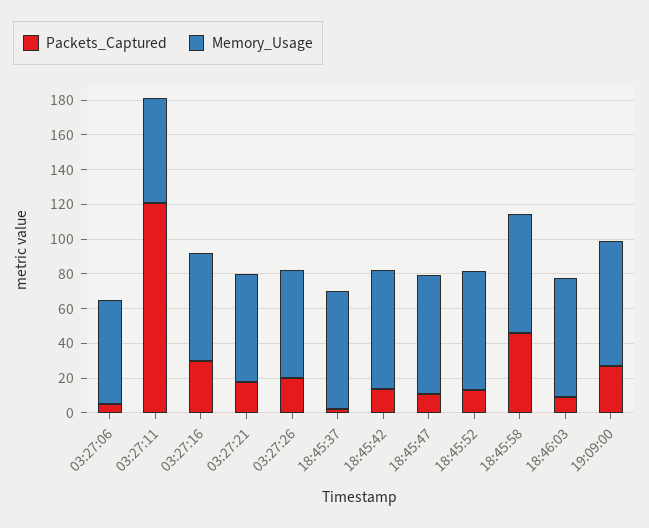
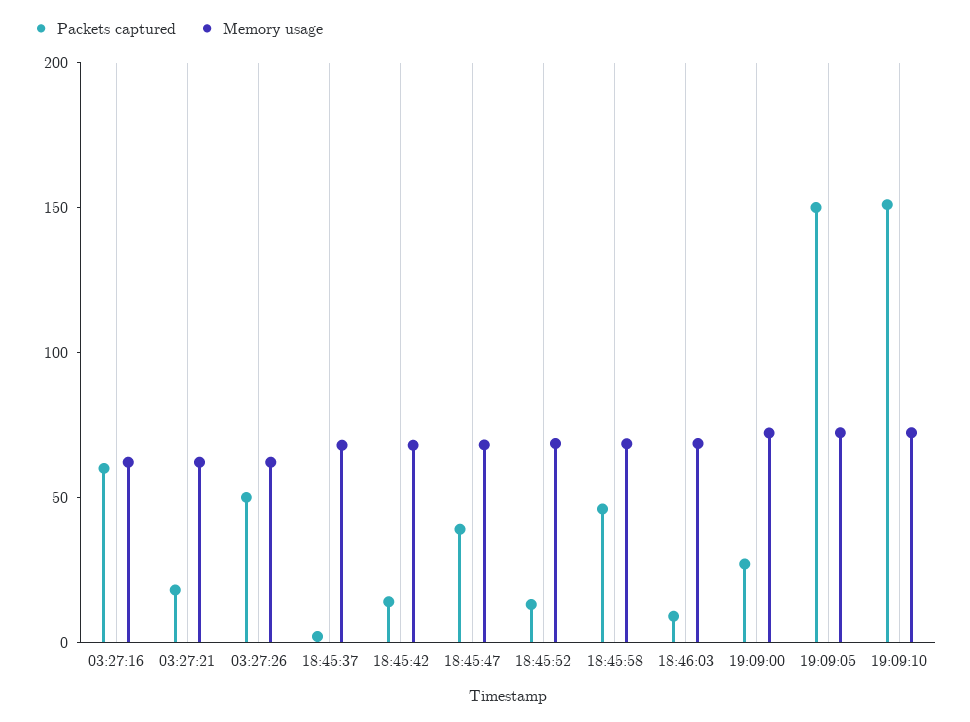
Packets_Captured, 03:27:06: 5 -> none
Memory_Usage, 03:27:06: 60 -> none
Packets_Captured, 03:27:11: 120 -> none
Memory_Usage, 03:27:11: 60 -> none
Packets_Captured, 03:27:16: 30 -> 60
Packets_Captured, 03:27:26: 20 -> 50
Packets_Captured, 18:45:47: 10 -> 40
Packets_Captured, 19:09:05: none -> 150
Memory_Usage, 19:09:05: none -> 70
Packets_Captured, 19:09:10: none -> 150
Memory_Usage, 19:09:10: none -> 70

